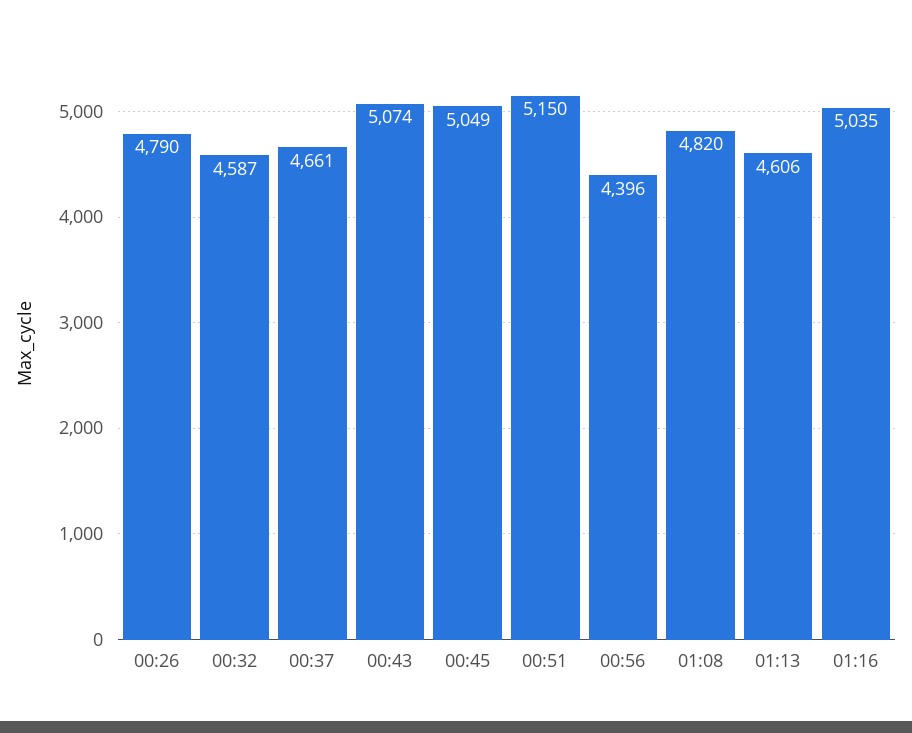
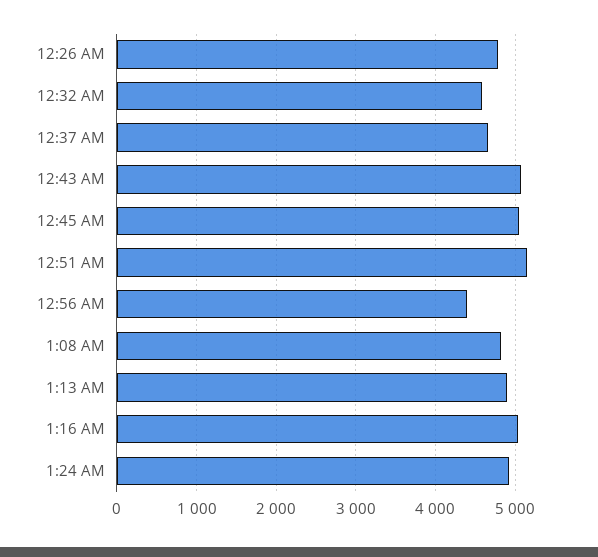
01:13: 4606 -> 4900
1:24 AM: none -> 4900

